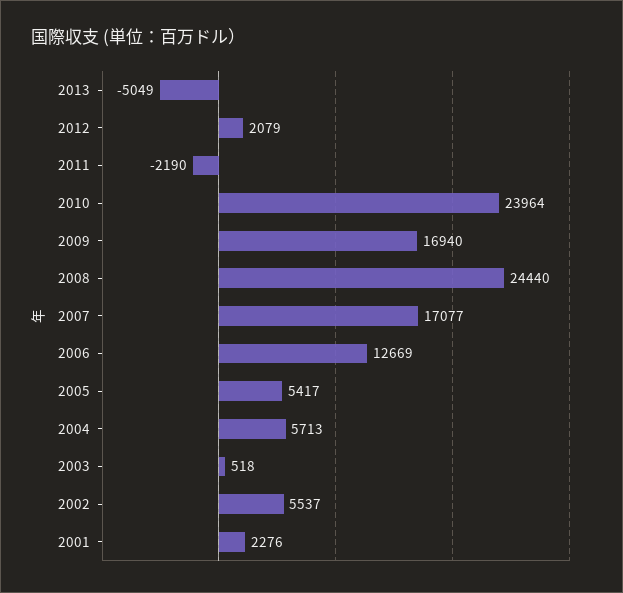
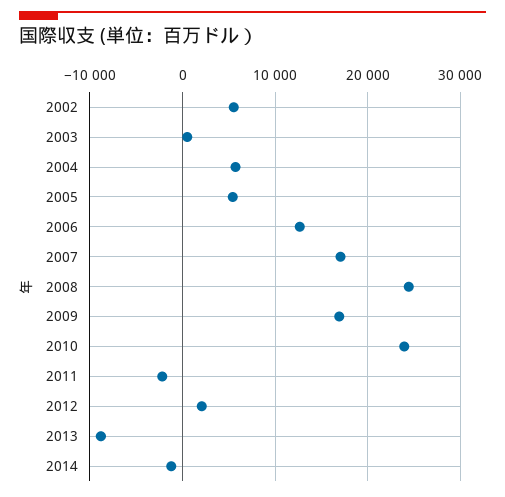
2013: -5049 -> -9000
2001: 2276 -> none
2014: none -> -1000

